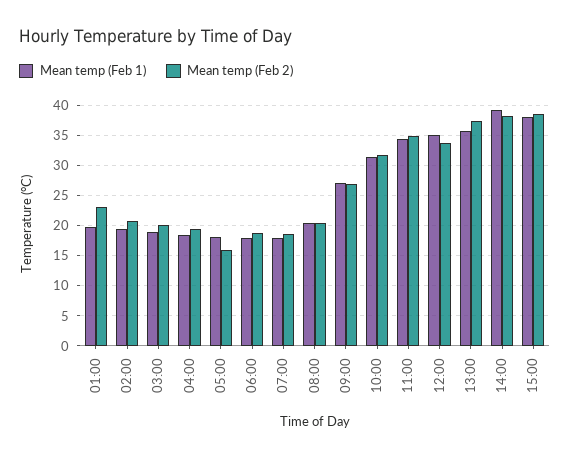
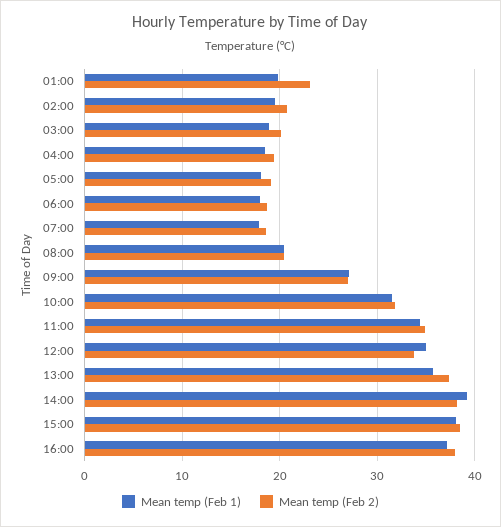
Mean temp (Feb 2), 05:00: 16 -> 19
Mean temp (Feb 1), 16:00: none -> 37
Mean temp (Feb 2), 16:00: none -> 38

